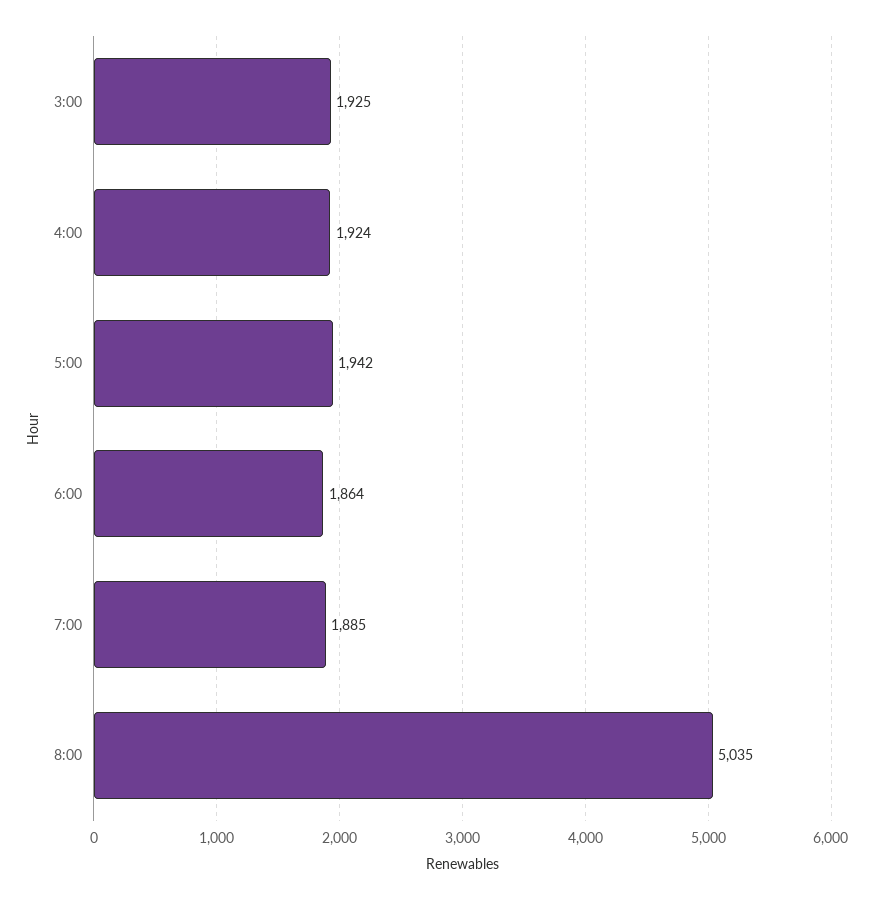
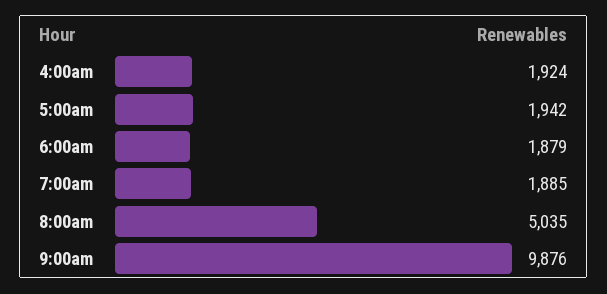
3:00: 1925 -> none
6:00: 1864 -> 1879
9:00am: none -> 9876

